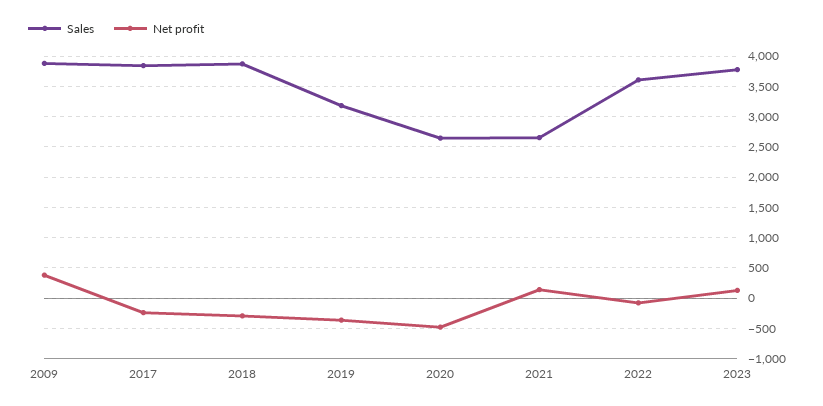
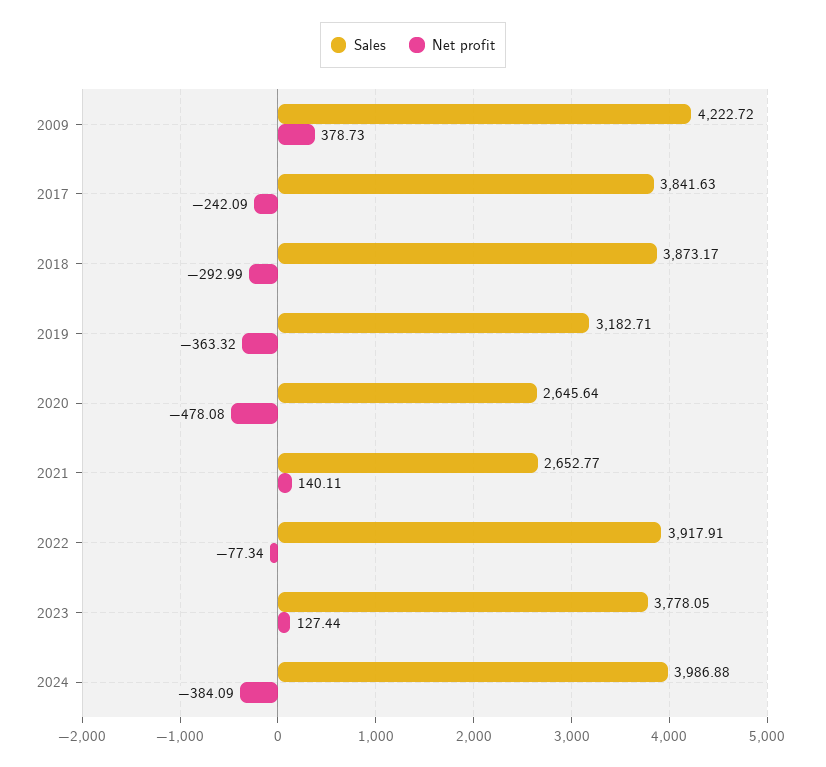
Sales, 2009: 3900 -> 4222.72
Sales, 2022: 3600 -> 3917.91
Sales, 2024: none -> 3986.88
Net profit, 2024: none -> -384.09

